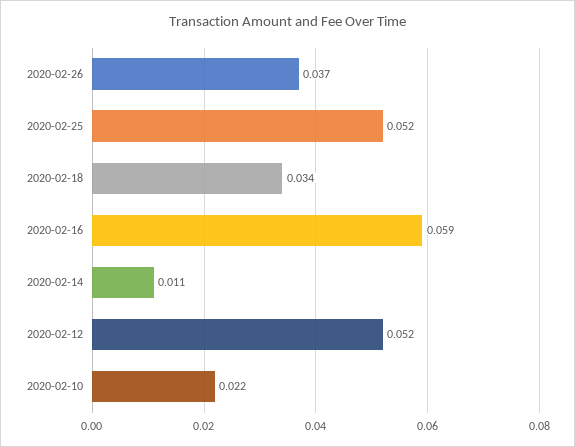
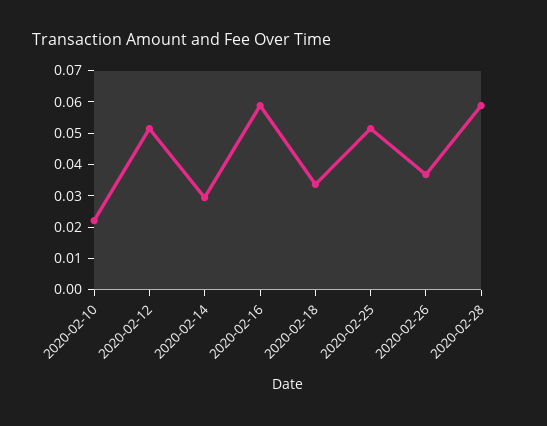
2020-02-14: 0.011 -> 0.03
2020-02-28: none -> 0.06

